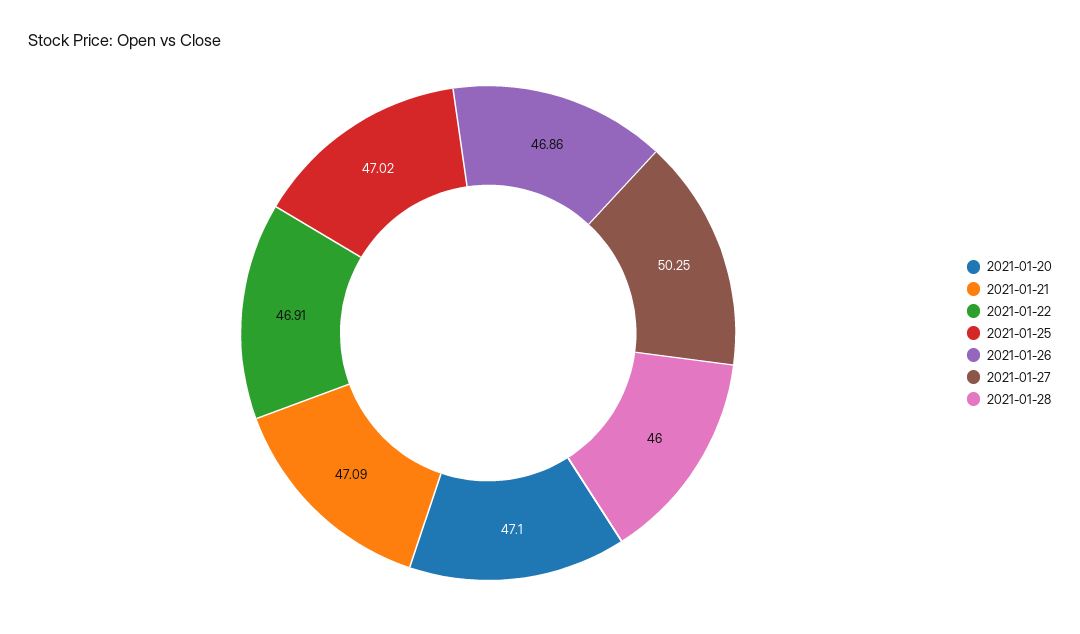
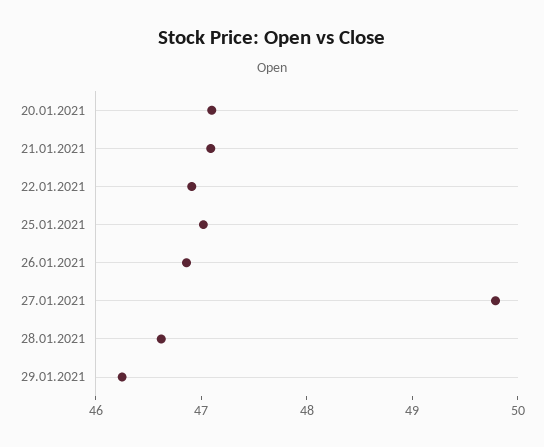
2021-01-27: 50.25 -> 49.8
2021-01-28: 46 -> 46.6
29.01.2021: none -> 46.2

